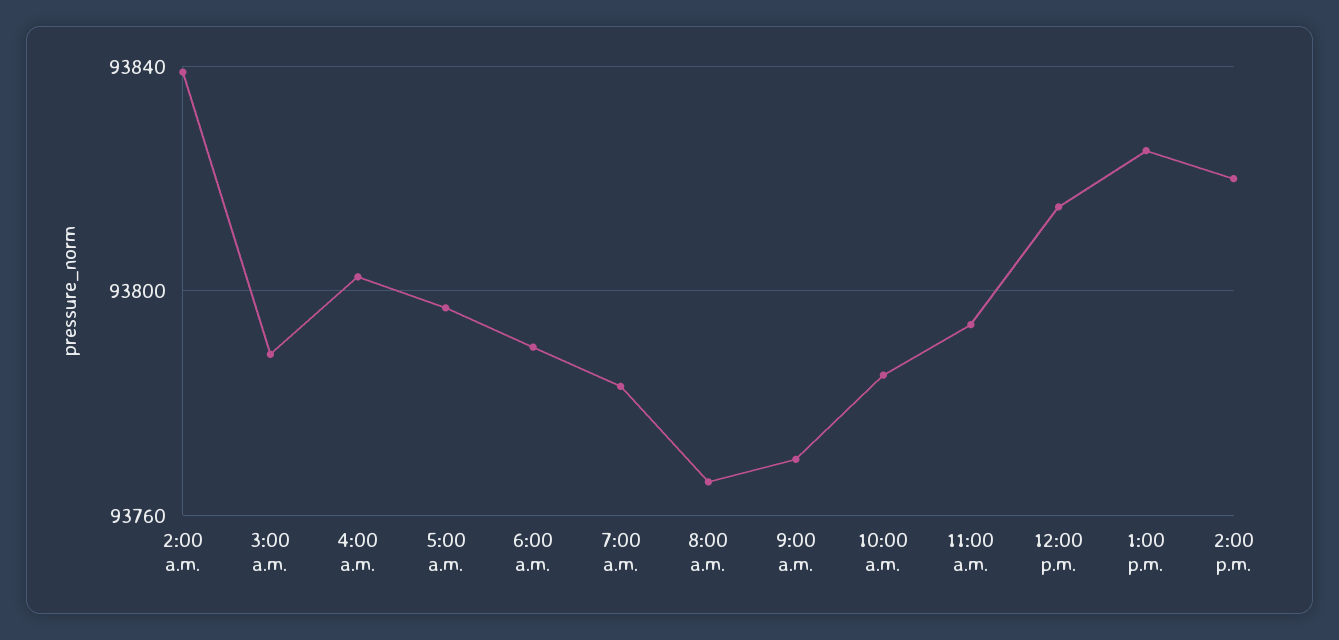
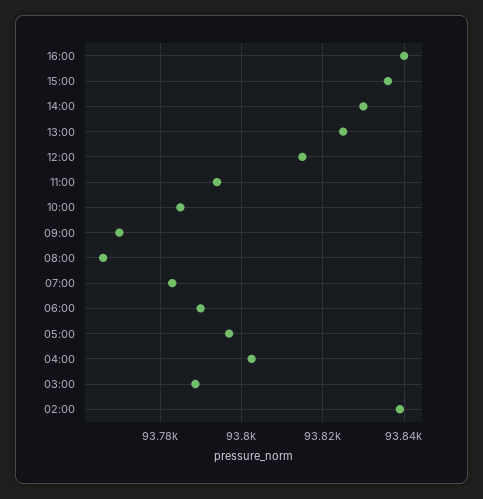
2:00 p.m.: 93820 -> 93830
16:00: none -> 93840
15:00: none -> 93836

